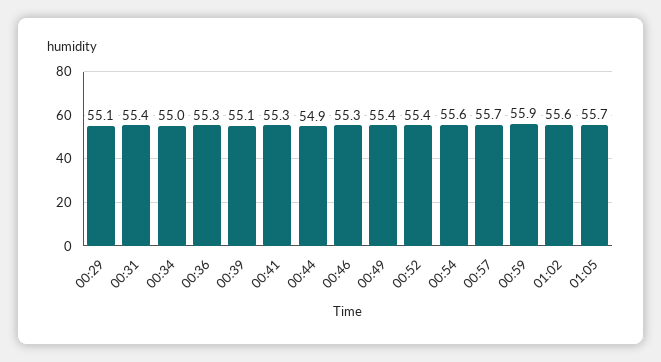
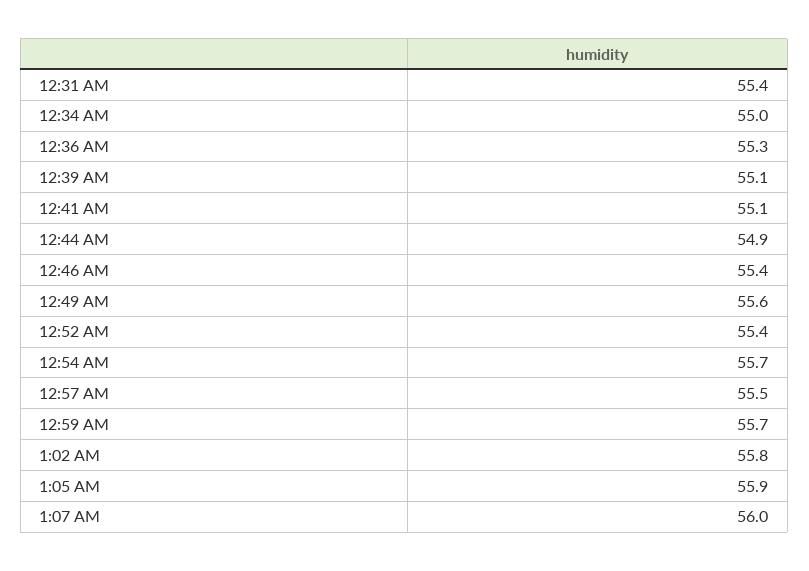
00:29: 55.1 -> none
00:41: 55.3 -> 55.1
00:46: 55.3 -> 55.4
00:49: 55.4 -> 55.6
00:54: 55.6 -> 55.7
00:57: 55.7 -> 55.5
00:59: 55.9 -> 55.7
01:02: 55.6 -> 55.8
01:05: 55.7 -> 55.9
1:07 AM: none -> 56

